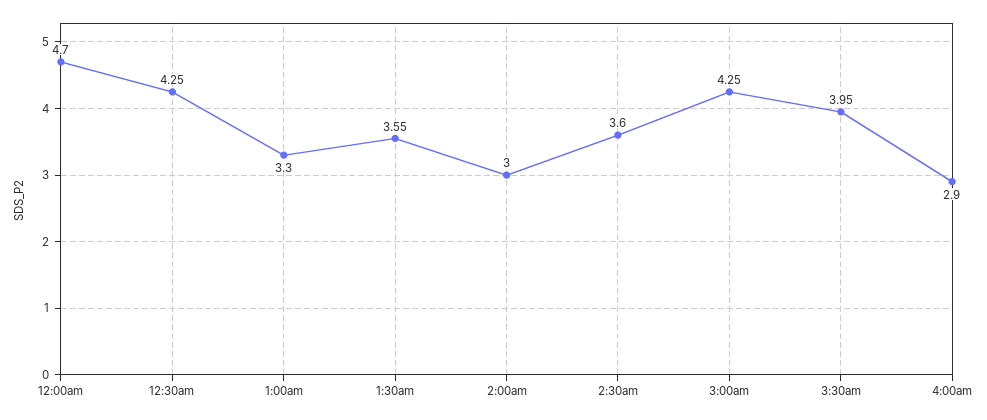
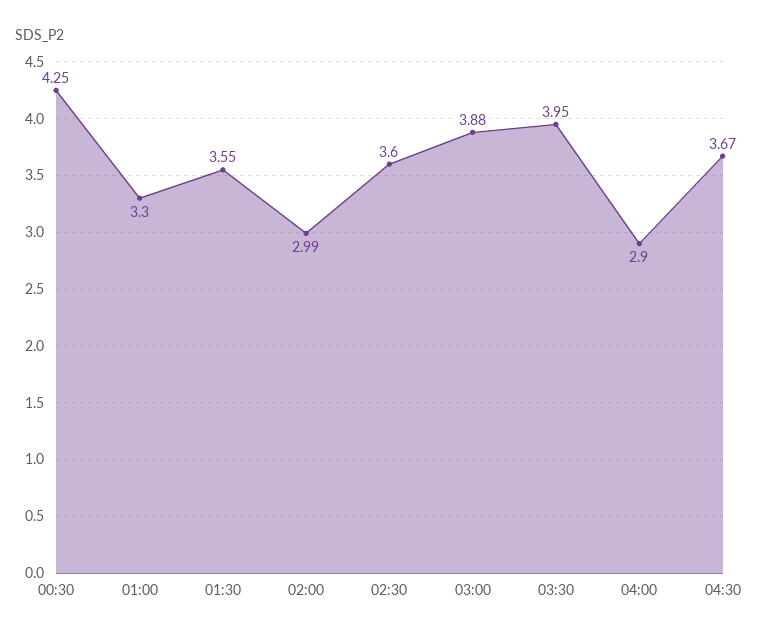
12:00am: 4.7 -> none
2:00am: 3 -> 2.99
3:00am: 4.25 -> 3.88
04:30: none -> 3.67

